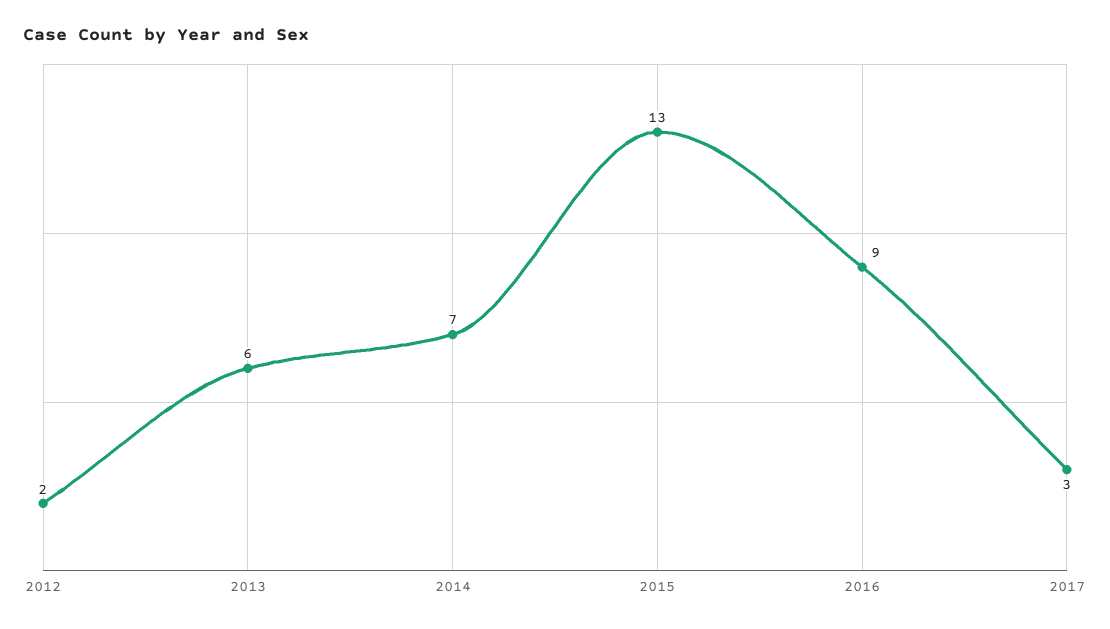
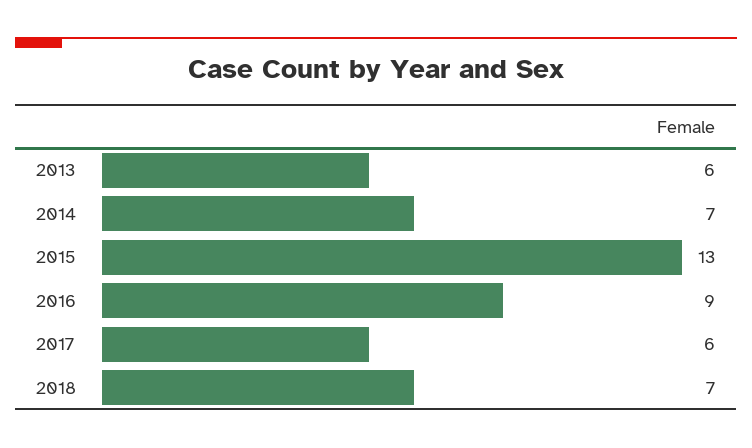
2012: 2 -> none
2017: 3 -> 6
2018: none -> 7

